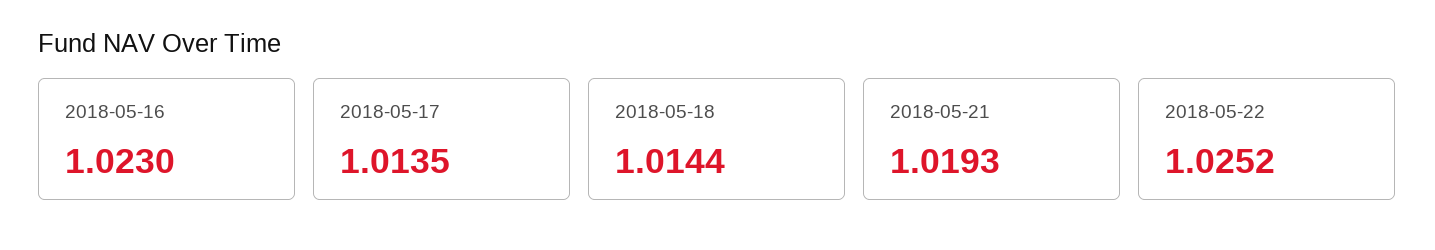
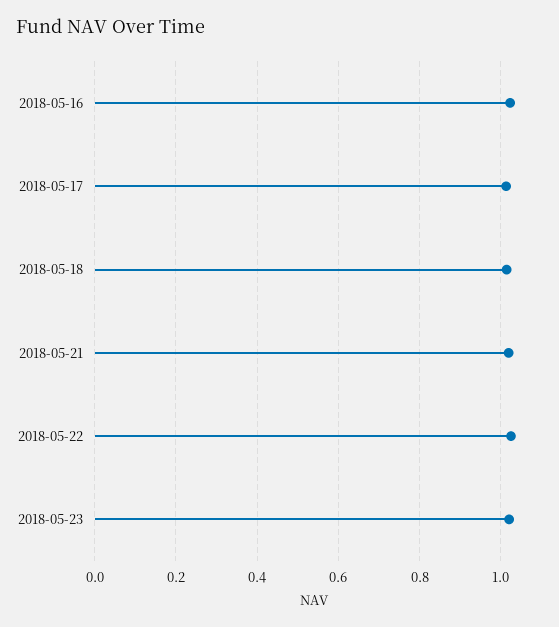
2018-05-23: none -> 1.02

